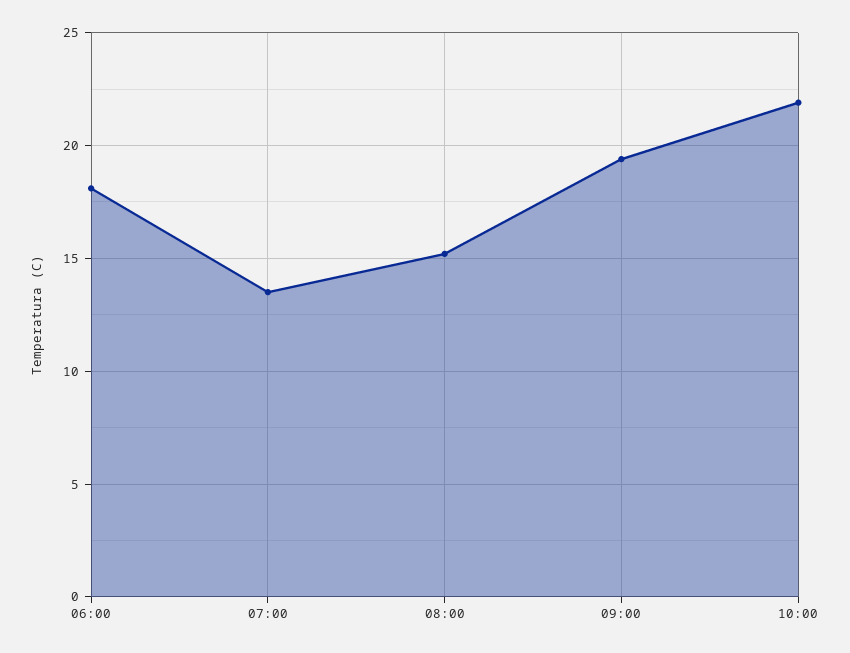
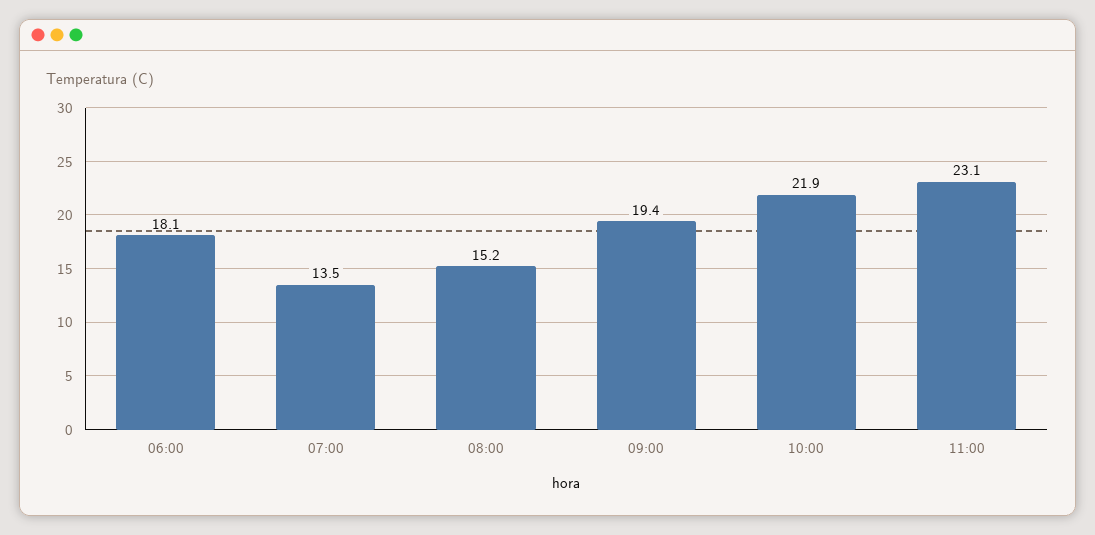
11:00: none -> 23.1

